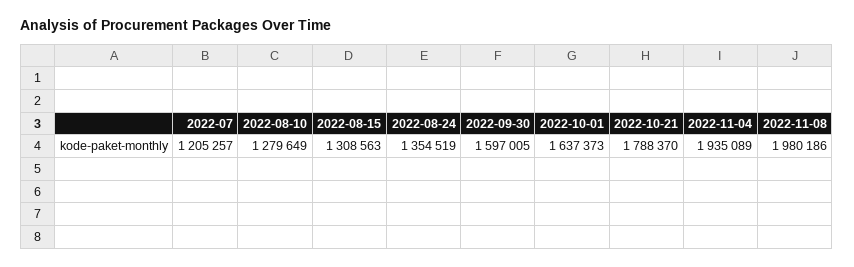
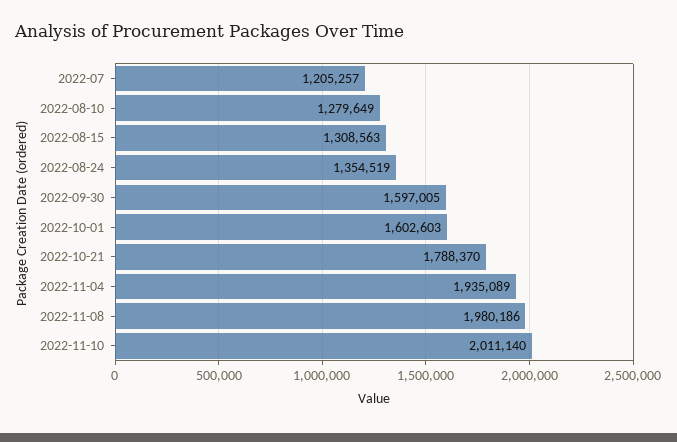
2022-10-01: 1637373 -> 1602603
2022-11-10: none -> 2011140

